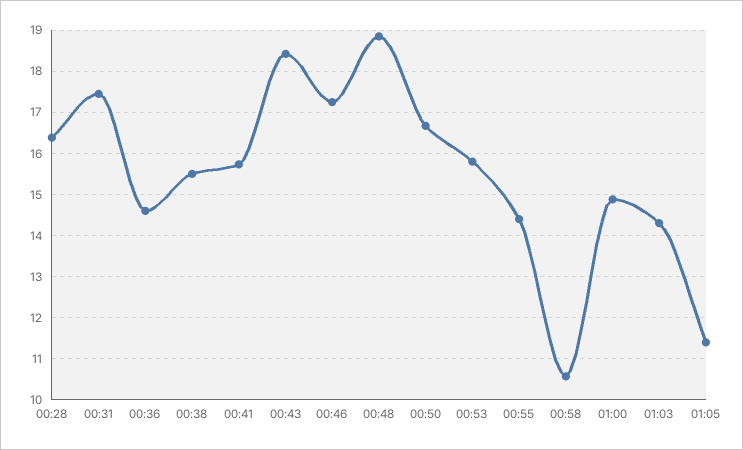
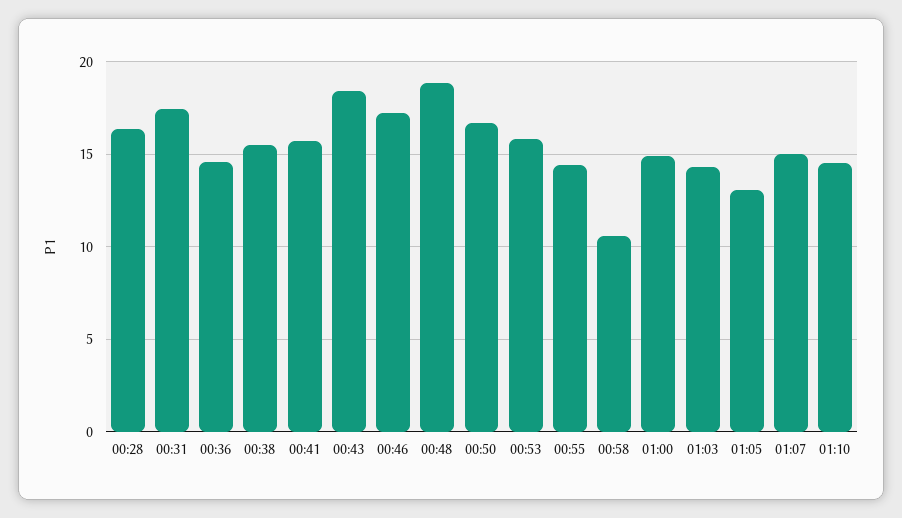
01:05: 11.4 -> 13
01:07: none -> 15
01:10: none -> 14.5

